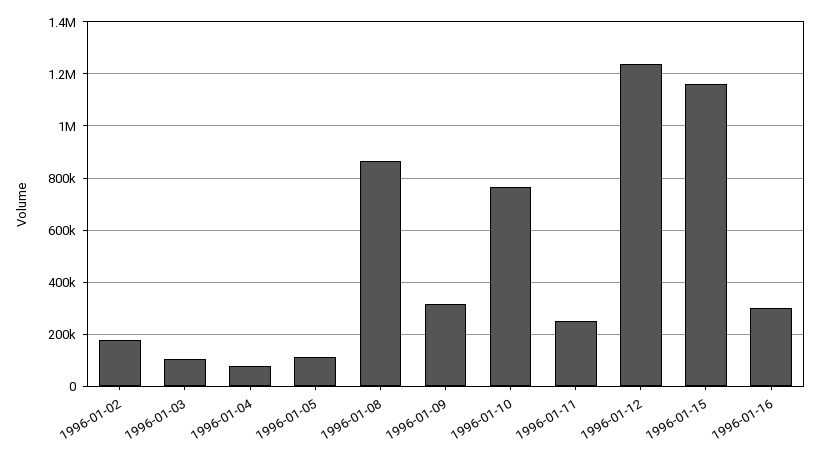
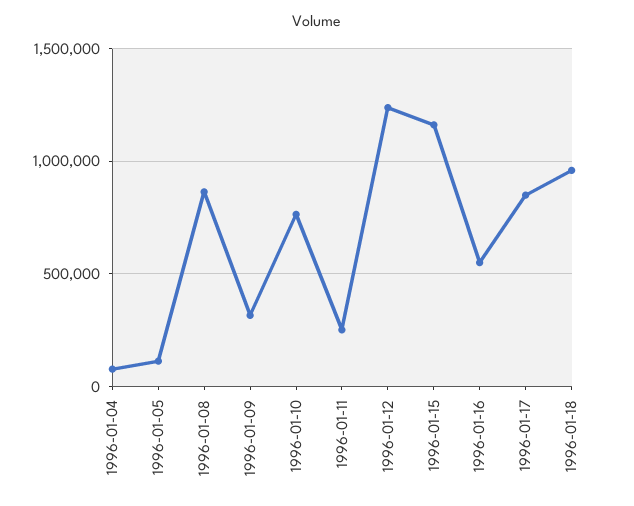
1996-01-02: 175000 -> none
1996-01-03: 100000 -> none
1996-01-16: 300000 -> 550000
1996-01-17: none -> 850000
1996-01-18: none -> 950000

